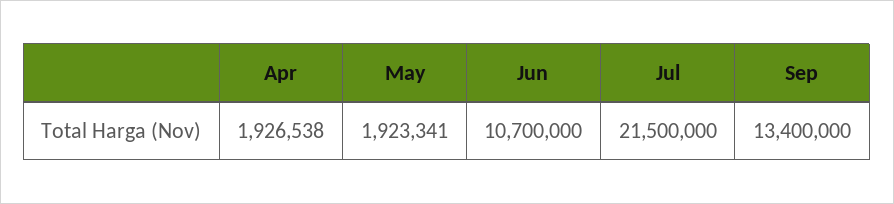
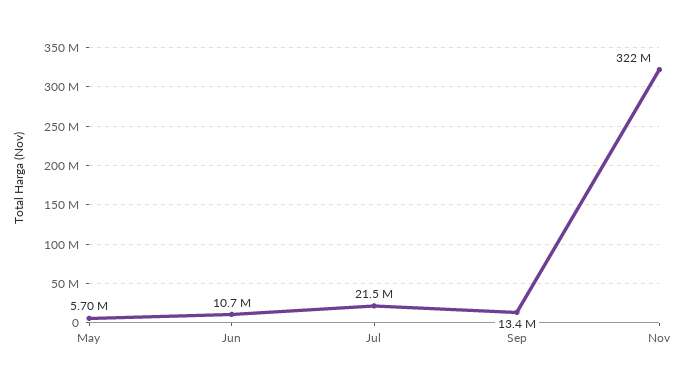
Apr: 1926538 -> none
May: 1923341 -> 5700000
Nov: none -> 322000000

